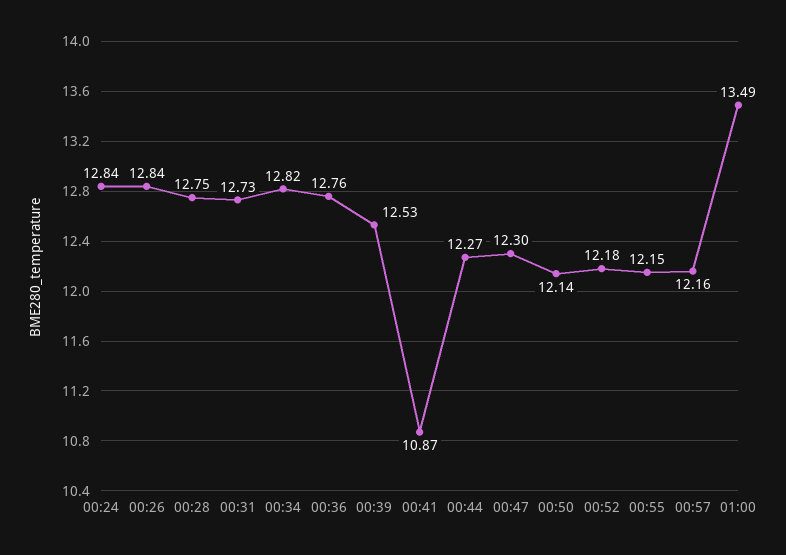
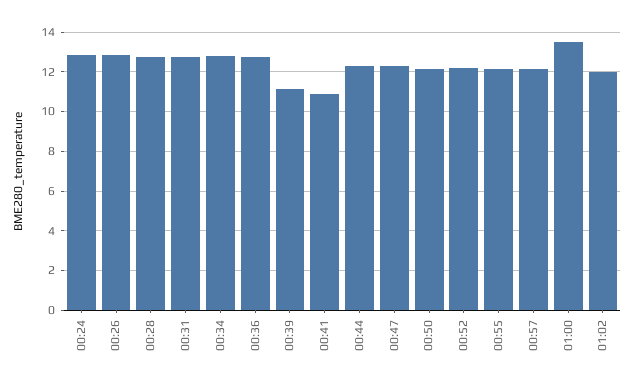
00:39: 12.53 -> 11
01:02: none -> 12

